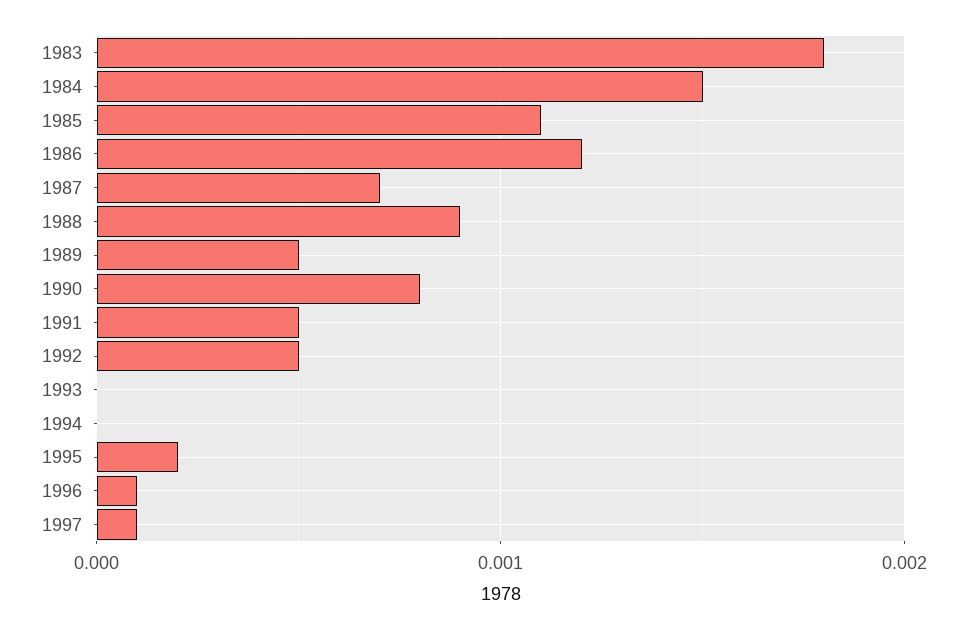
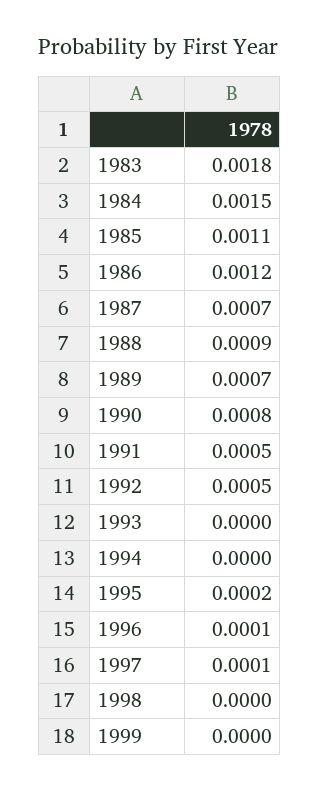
1989: 0.0005 -> 0.0007
1998: none -> 0
1999: none -> 0

